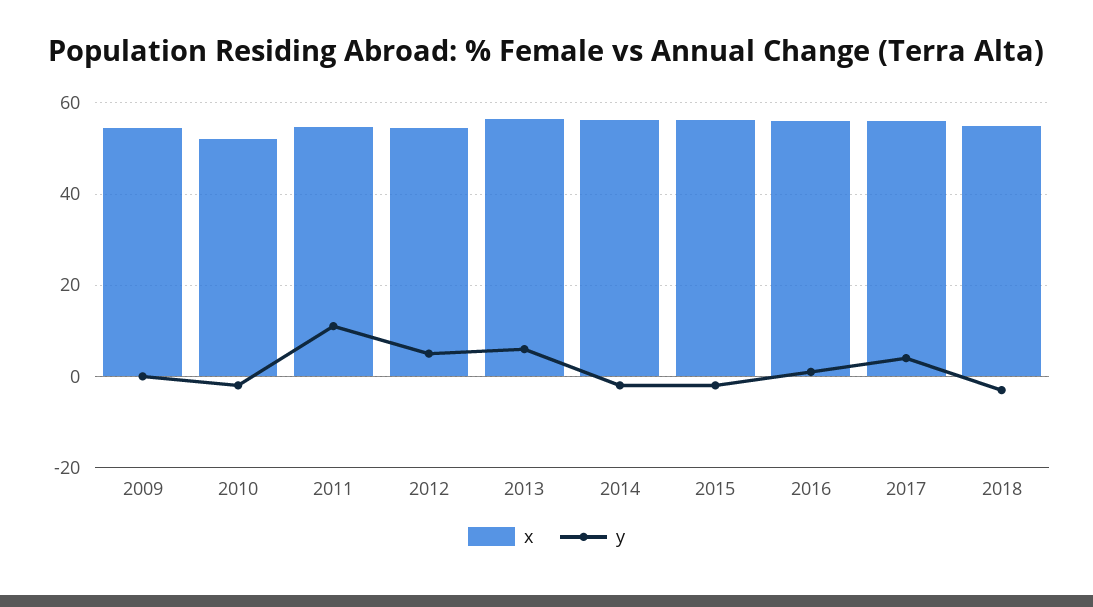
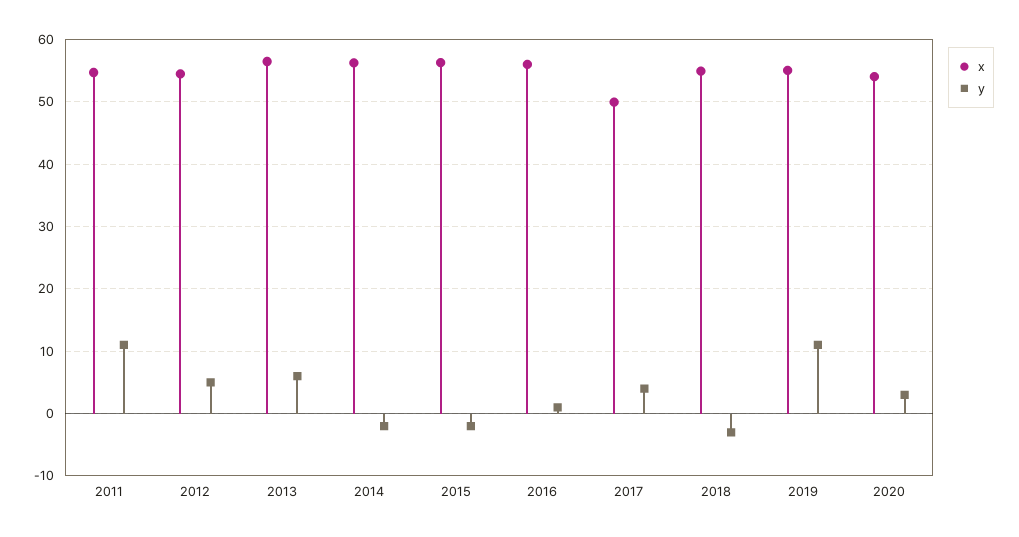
x, 2009: 54 -> none
y, 2009: 0 -> none
x, 2010: 52 -> none
y, 2010: -2 -> none
x, 2017: 56 -> 50
x, 2019: none -> 55
y, 2019: none -> 11
x, 2020: none -> 54
y, 2020: none -> 3

